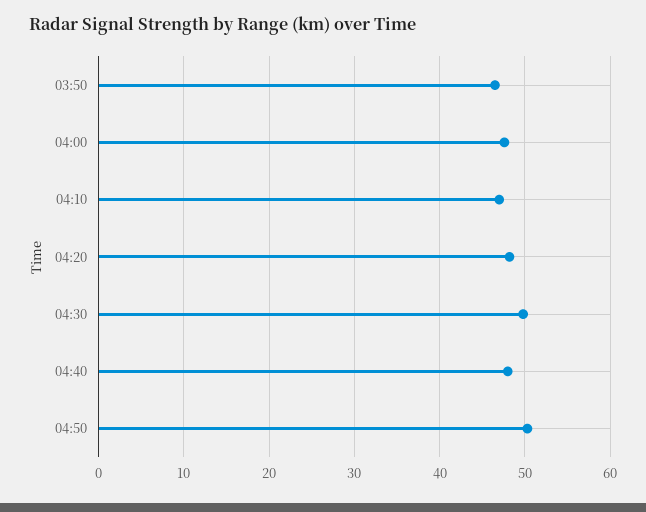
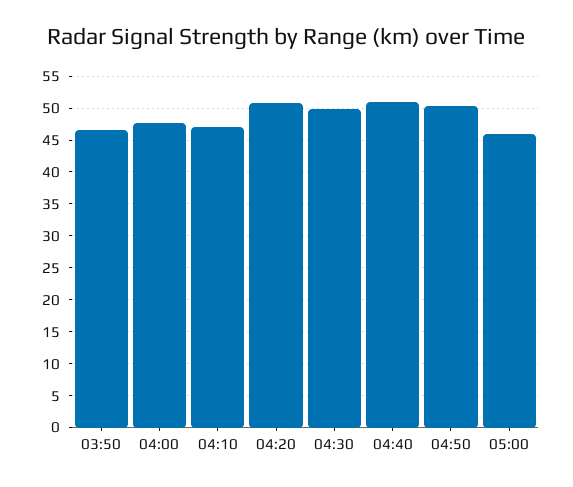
04:20: 48 -> 51
04:40: 48 -> 51
05:00: none -> 46

